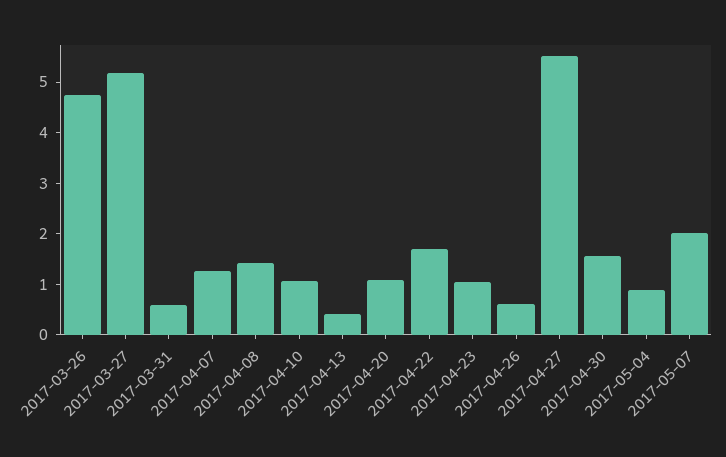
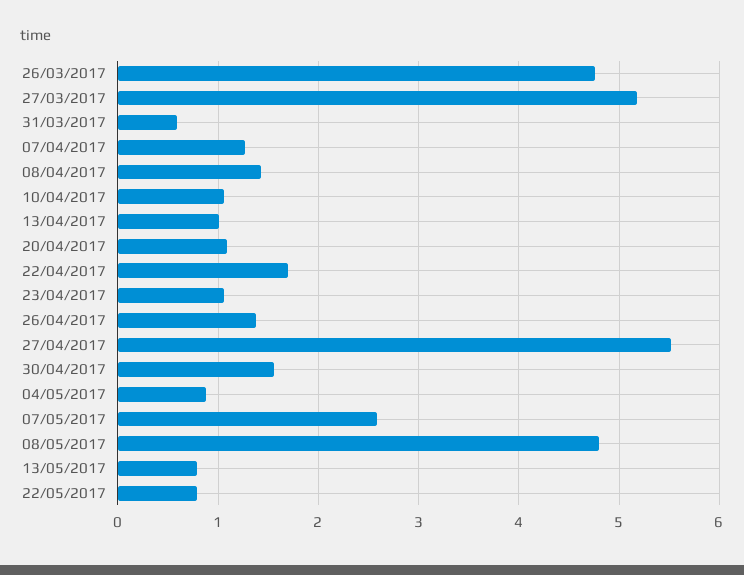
2017-04-13: 0.4 -> 1
2017-04-26: 0.6 -> 1.4
2017-05-07: 2 -> 2.6
08/05/2017: none -> 4.8
13/05/2017: none -> 0.8
22/05/2017: none -> 0.8

